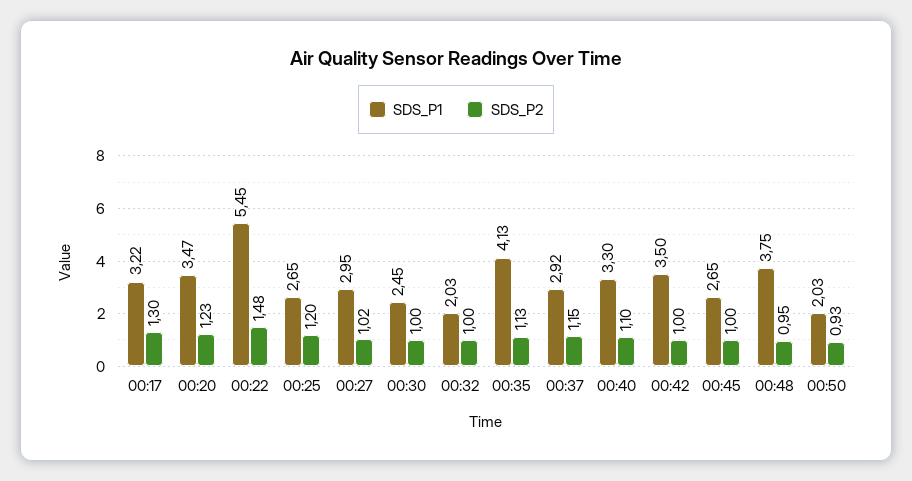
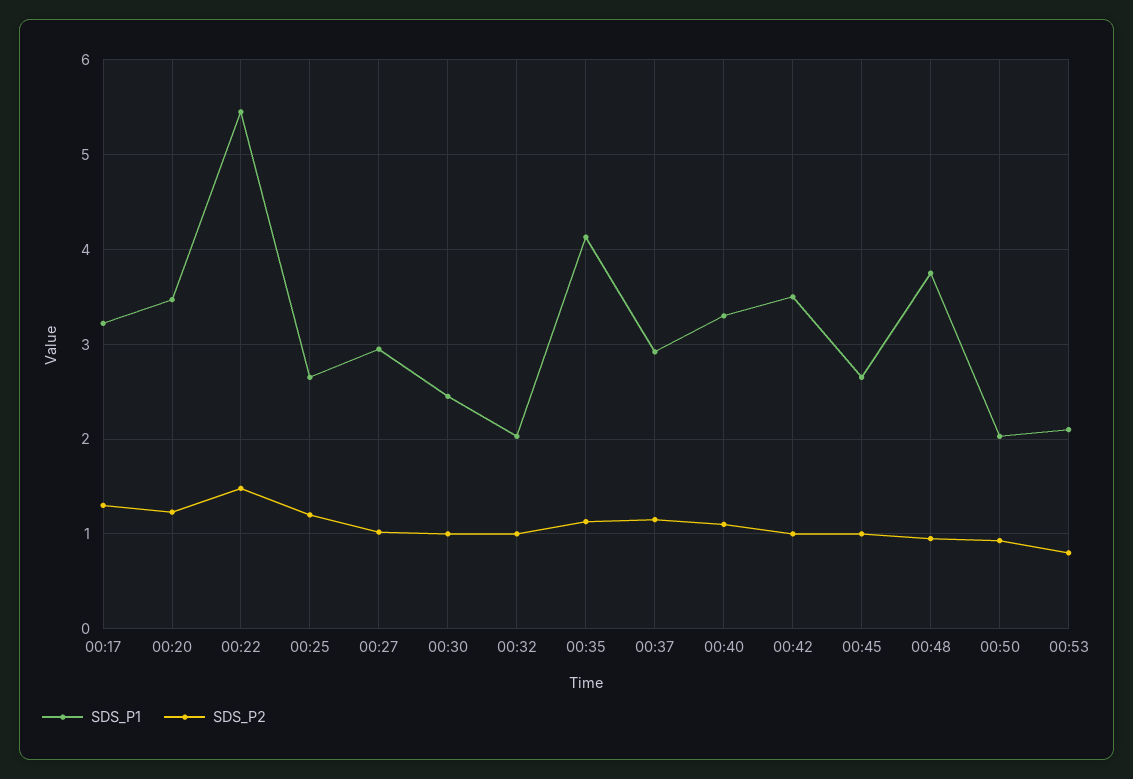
SDS_P1, 00:53: none -> 2.1
SDS_P2, 00:53: none -> 0.8

